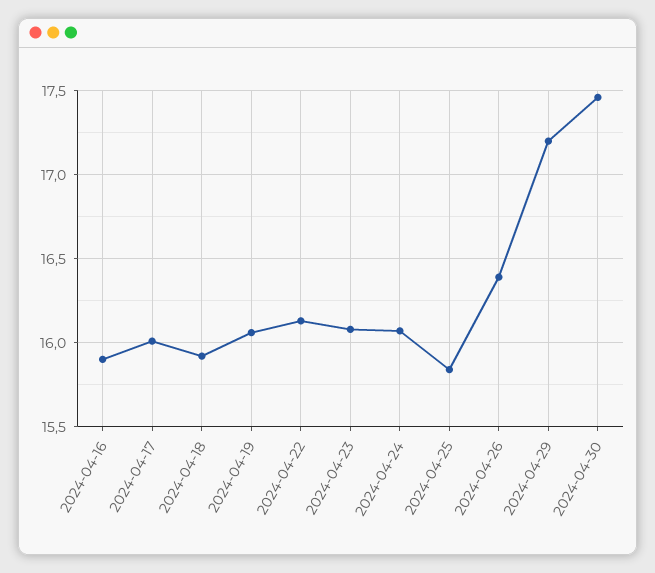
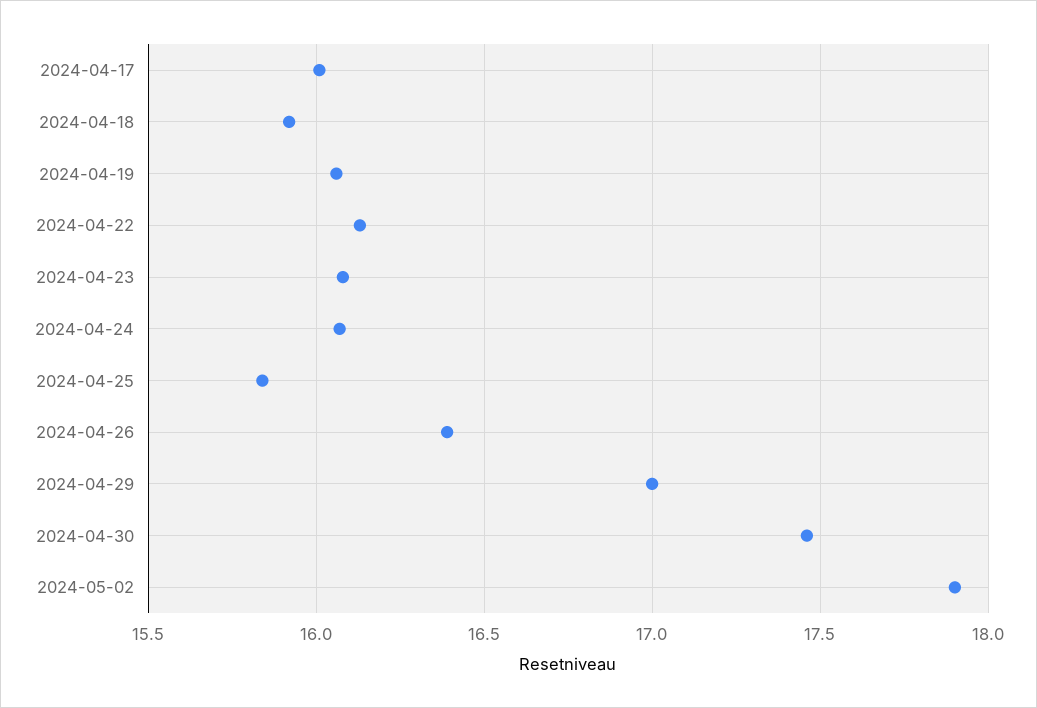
2024-04-16: 15.9 -> none
2024-04-29: 17.2 -> 17
2024-05-02: none -> 17.9

